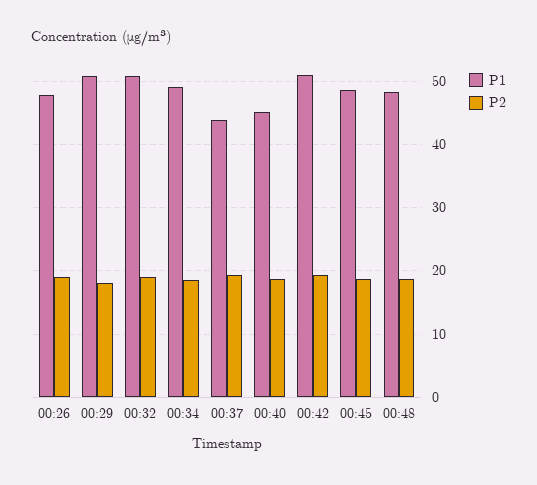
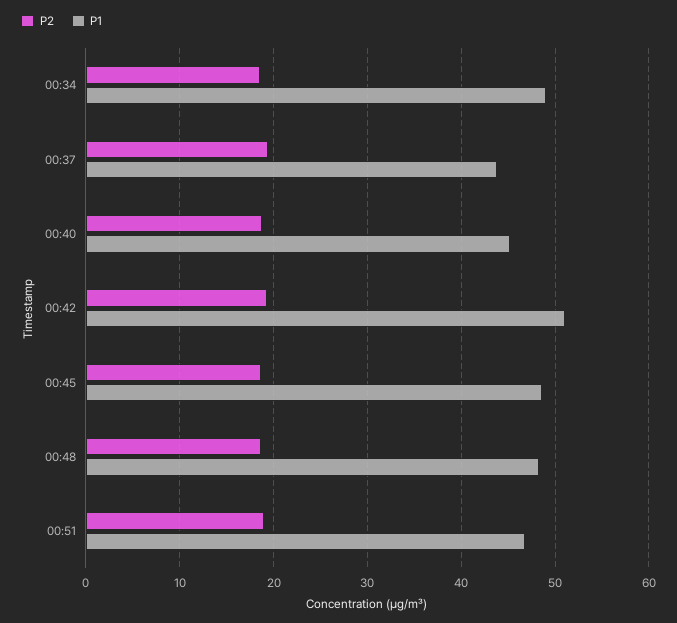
P1, 00:26: 48 -> none
P2, 00:26: 19 -> none
P1, 00:29: 51 -> none
P2, 00:29: 18 -> none
P1, 00:32: 51 -> none
P2, 00:32: 19 -> none
P2, 00:51: none -> 19
P1, 00:51: none -> 47

